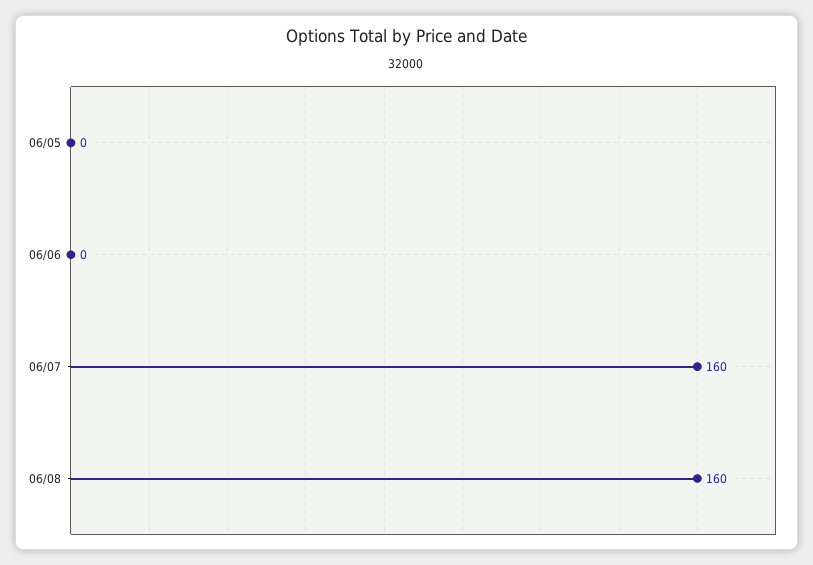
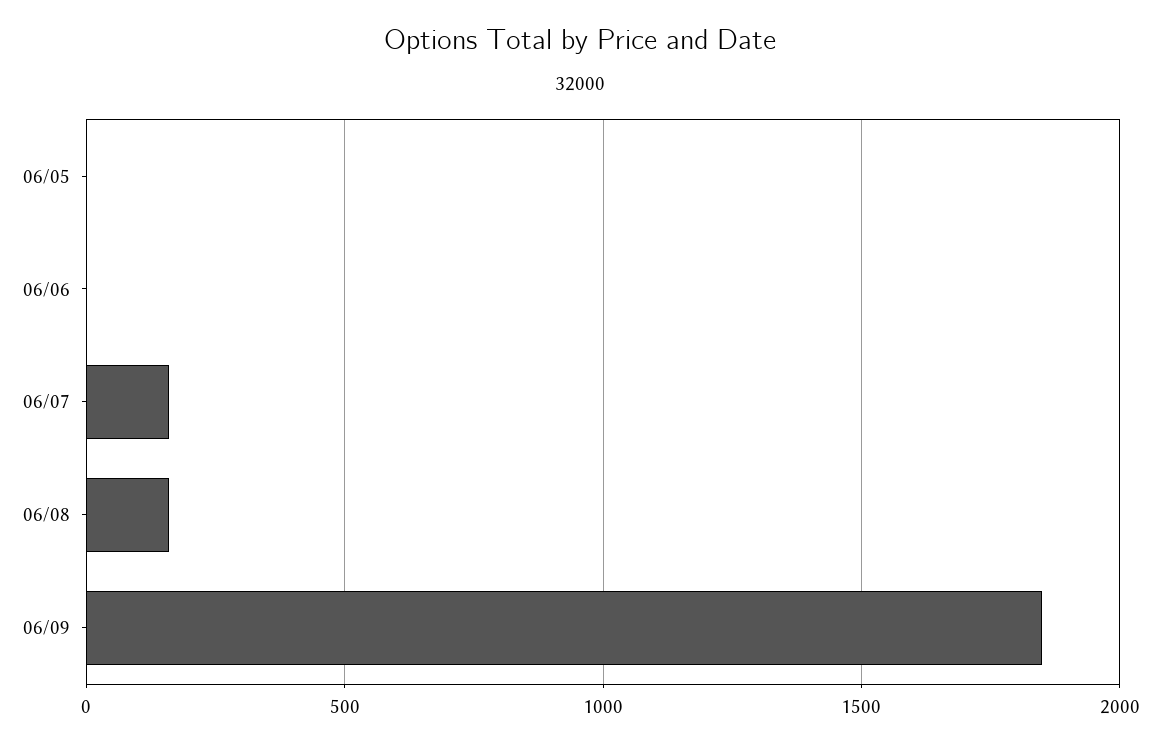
06/09: none -> 1850

